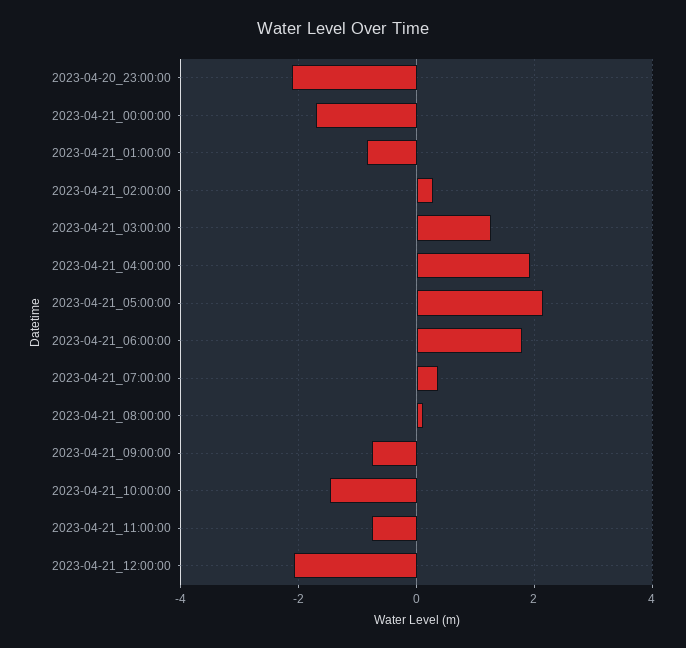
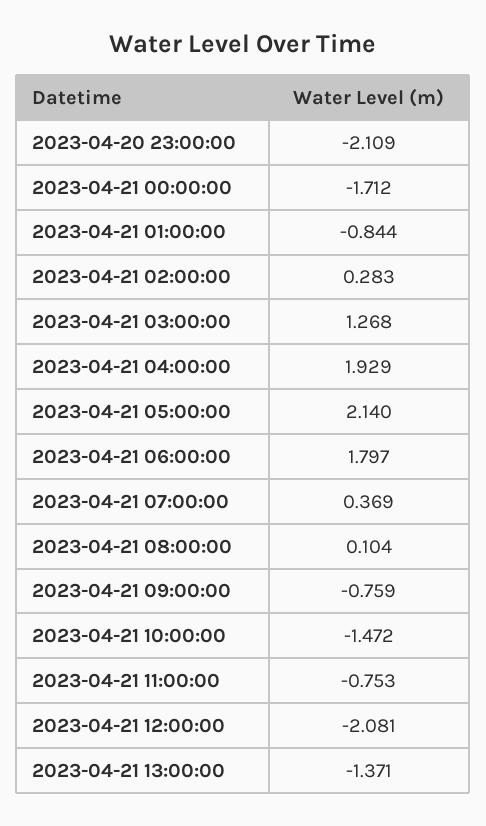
2023-04-21 13:00:00: none -> -1.371

